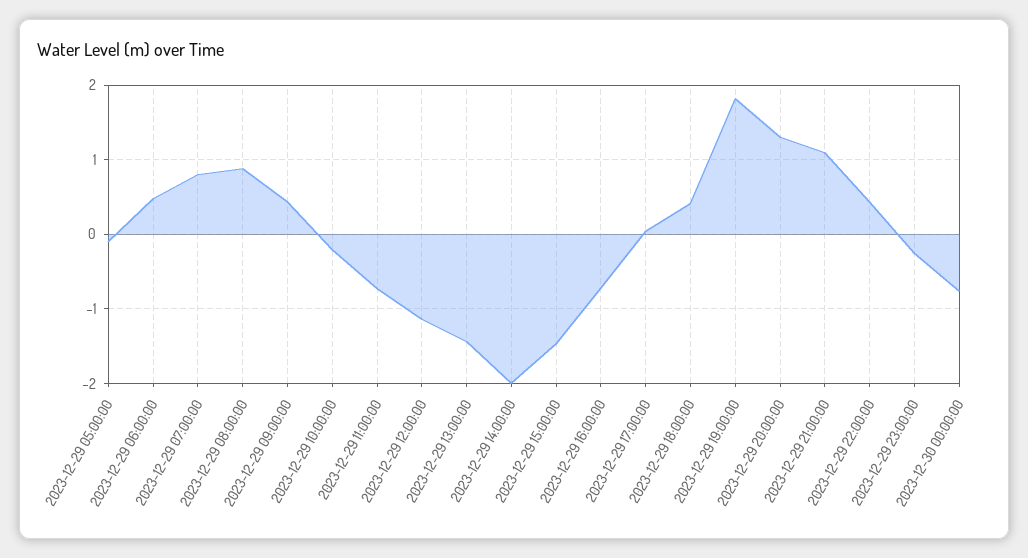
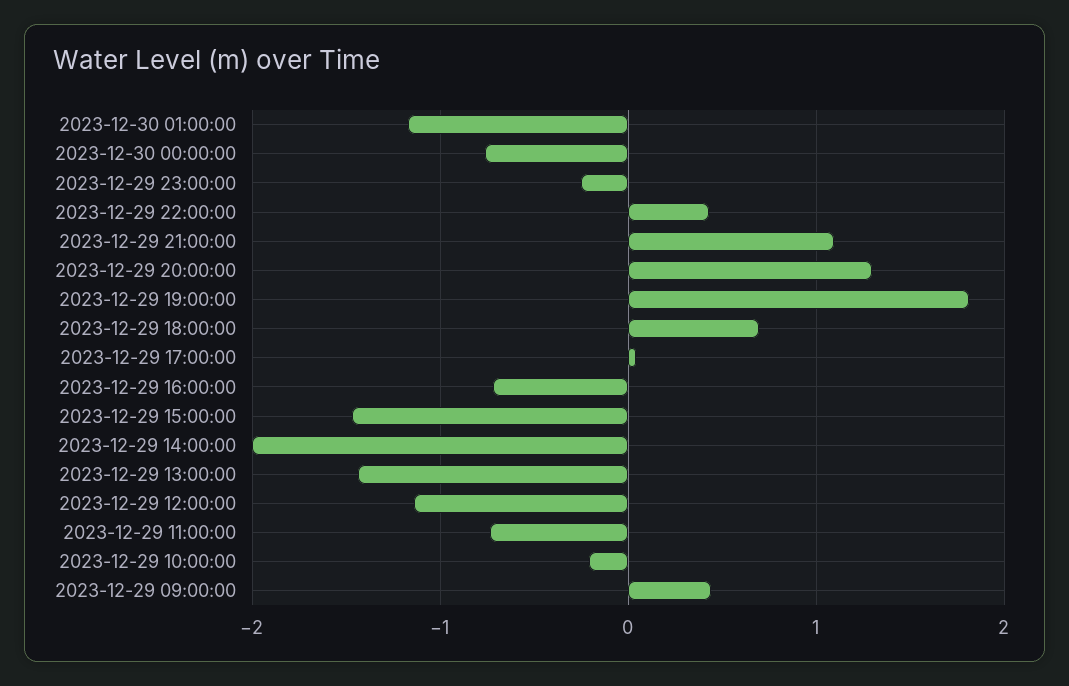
2023-12-29 05:00:00: -0.1 -> none
2023-12-29 06:00:00: 0.5 -> none
2023-12-29 07:00:00: 0.8 -> none
2023-12-29 08:00:00: 0.9 -> none
2023-12-29 18:00:00: 0.4 -> 0.7
2023-12-30 01:00:00: none -> -1.2

